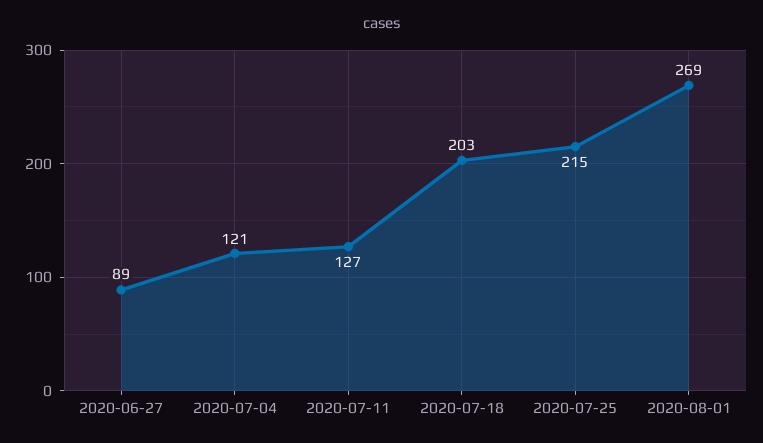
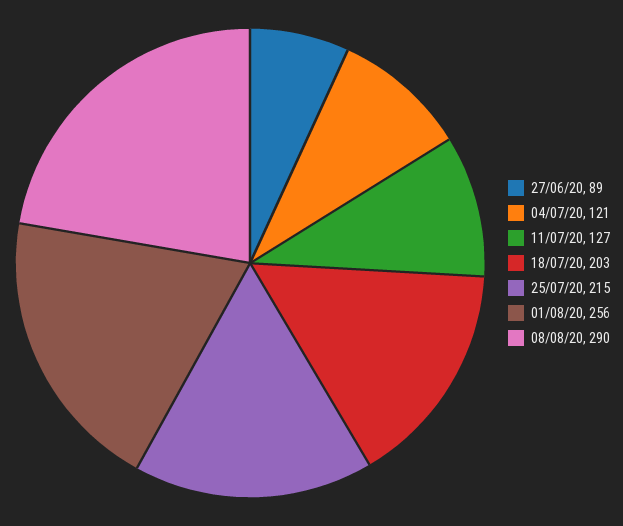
2020-08-01: 269 -> 256
08/08/20: none -> 290

